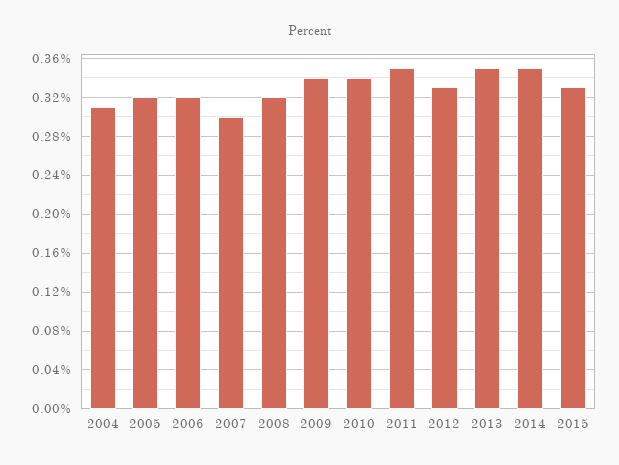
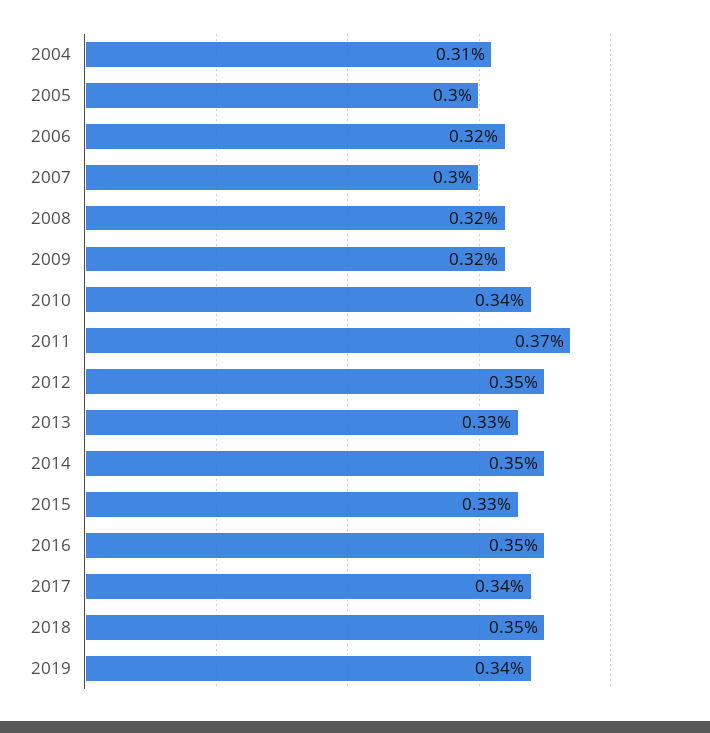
2005: 0.32 -> 0.3
2009: 0.34 -> 0.32
2011: 0.35 -> 0.37
2012: 0.33 -> 0.35
2013: 0.35 -> 0.33
2016: none -> 0.35
2017: none -> 0.34
2018: none -> 0.35
2019: none -> 0.34

